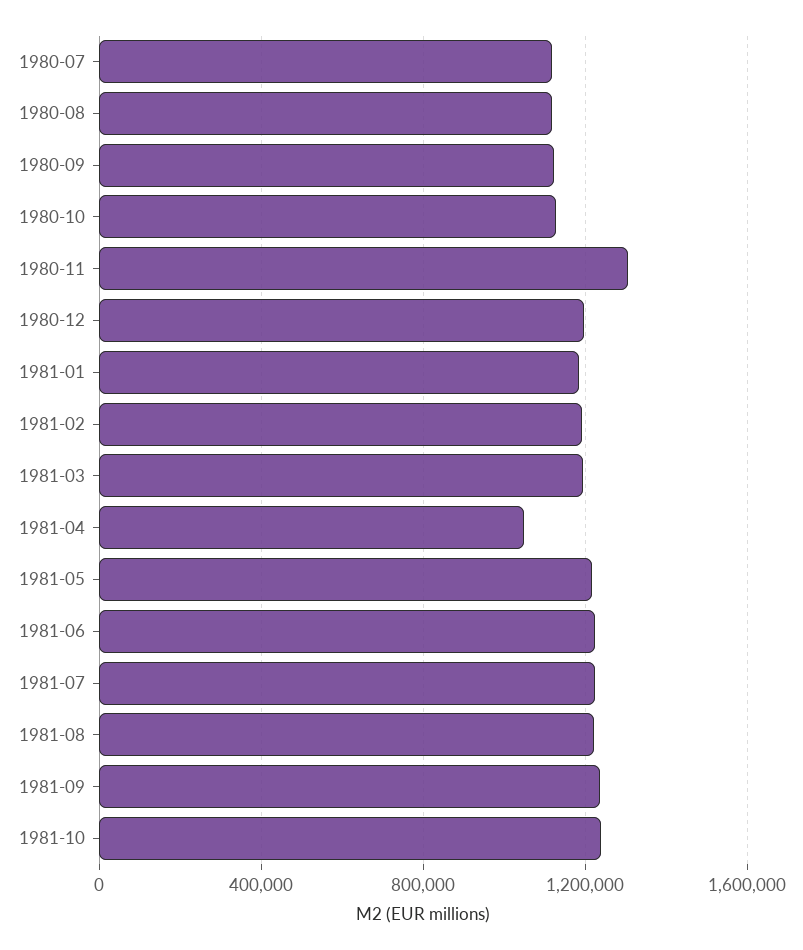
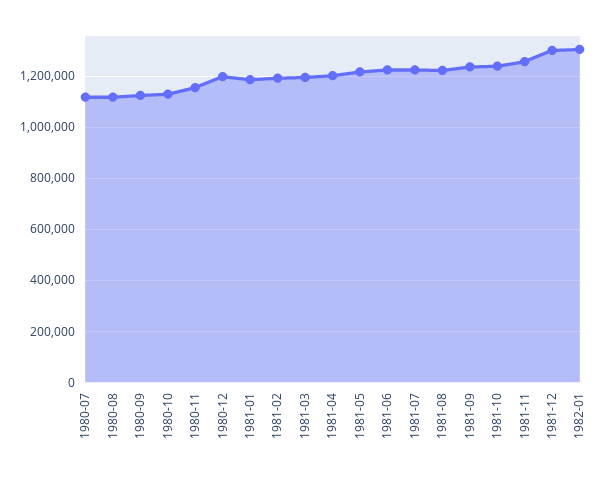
1980-11: 1300000 -> 1150000
1981-04: 1050000 -> 1200000
1981-11: none -> 1250000
1981-12: none -> 1300000
1982-01: none -> 1300000

